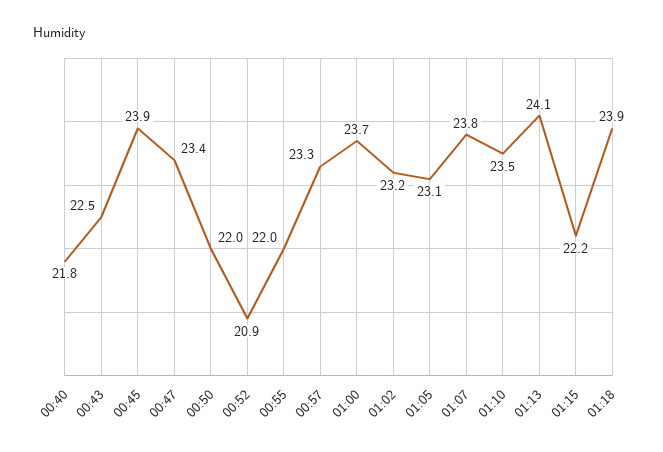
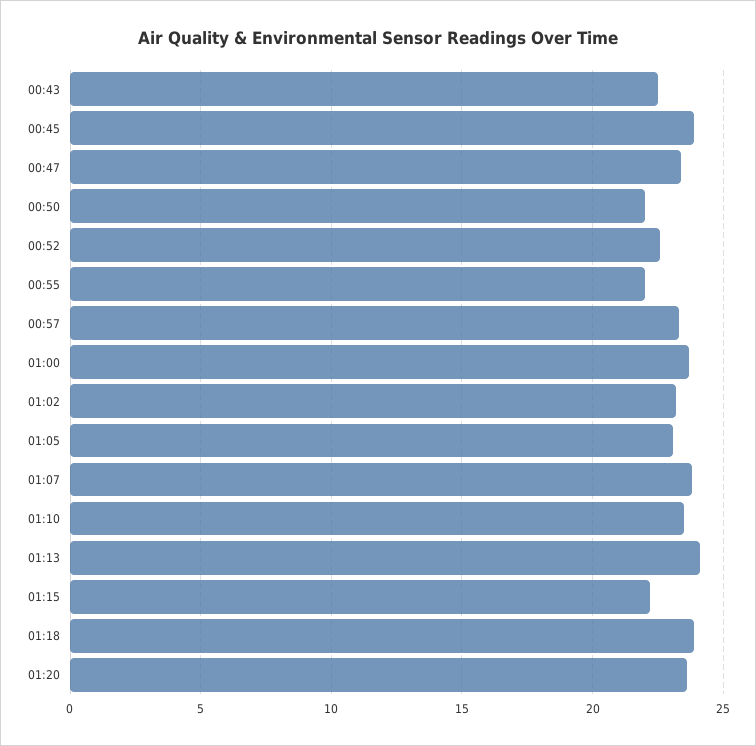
00:40: 21.8 -> none
00:52: 20.9 -> 22.5
01:20: none -> 23.5

